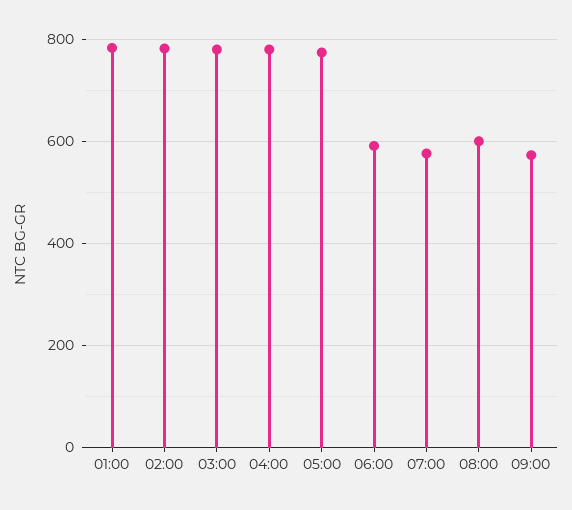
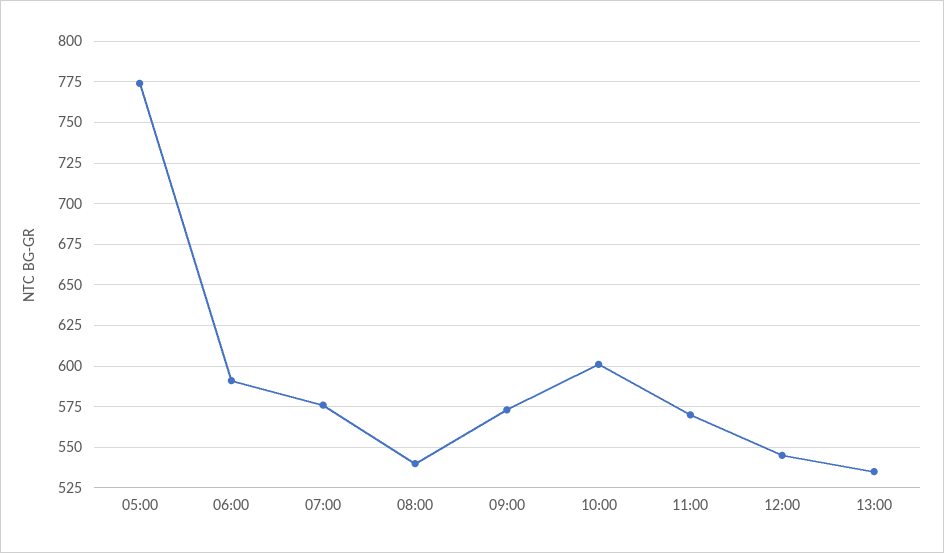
01:00: 780 -> none
02:00: 780 -> none
03:00: 780 -> none
04:00: 780 -> none
08:00: 600 -> 540
10:00: none -> 600
11:00: none -> 570
12:00: none -> 545
13:00: none -> 535

